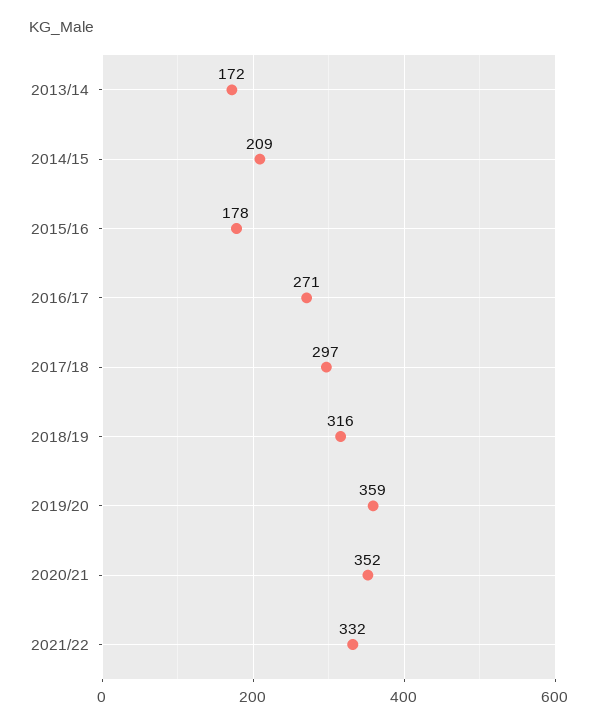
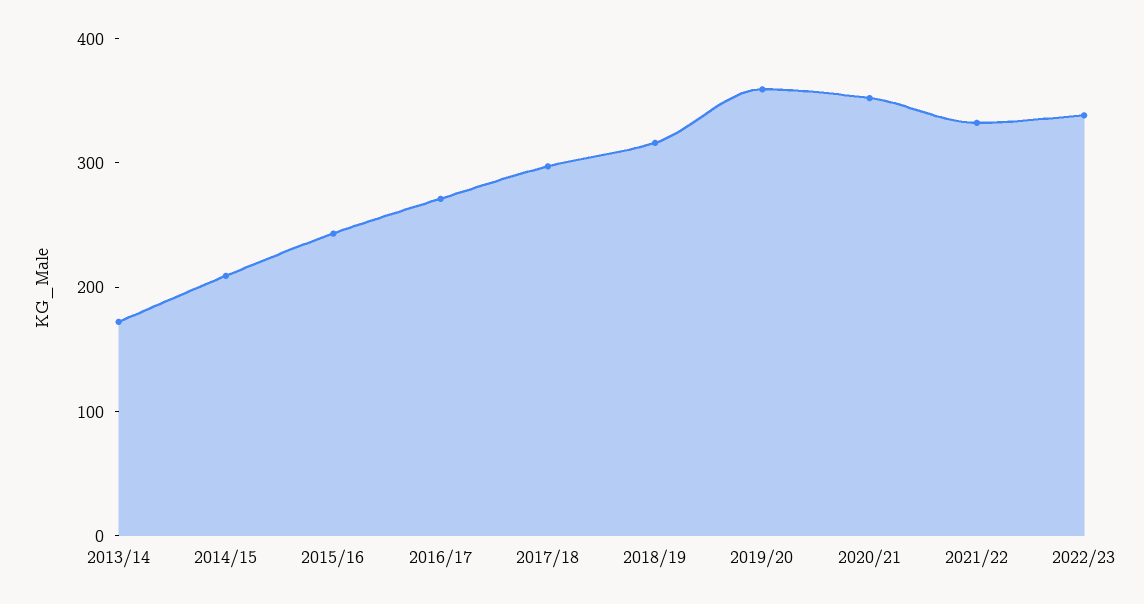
2015/16: 178 -> 240
2022/23: none -> 340

